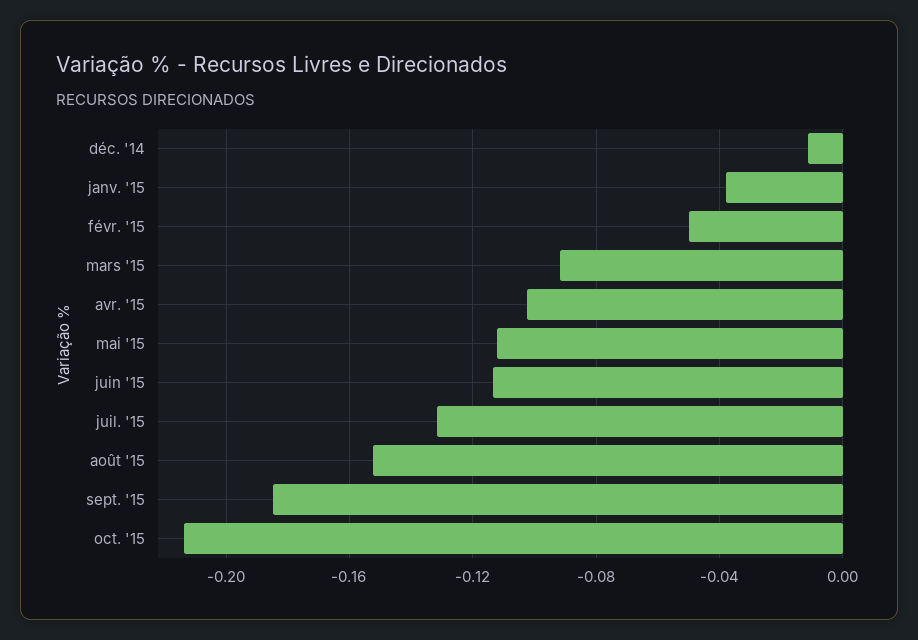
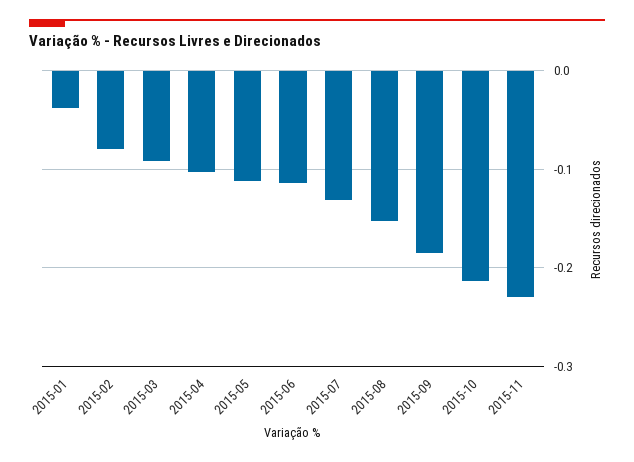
déc. '14: -0.01 -> none
févr. '15: -0.05 -> -0.08
2015-11: none -> -0.23

